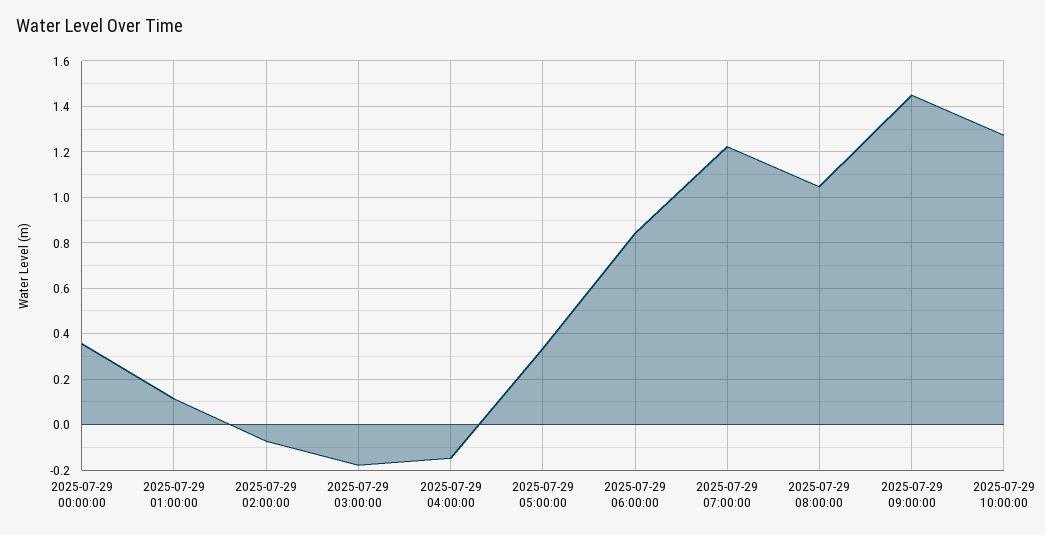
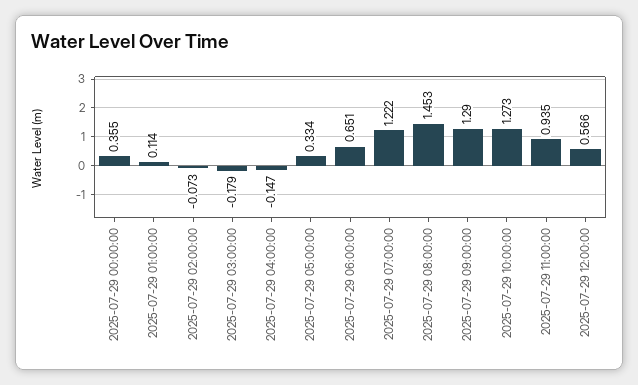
2025-07-29 06:00:00: 0.85 -> 0.651
2025-07-29 08:00:00: 1.05 -> 1.453
2025-07-29 09:00:00: 1.45 -> 1.29
2025-07-29 11:00:00: none -> 0.935
2025-07-29 12:00:00: none -> 0.566

